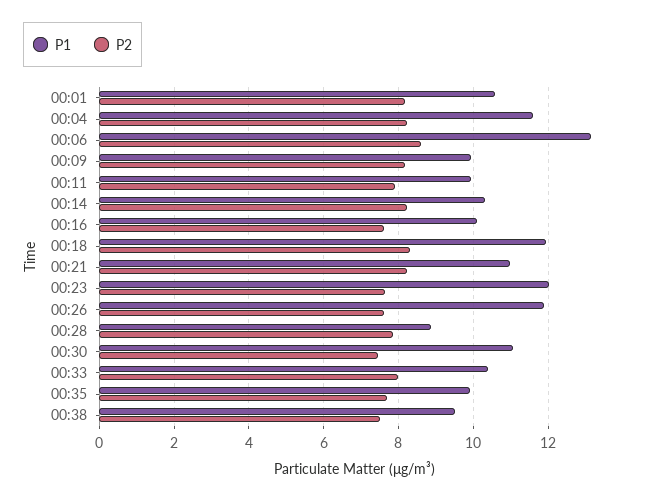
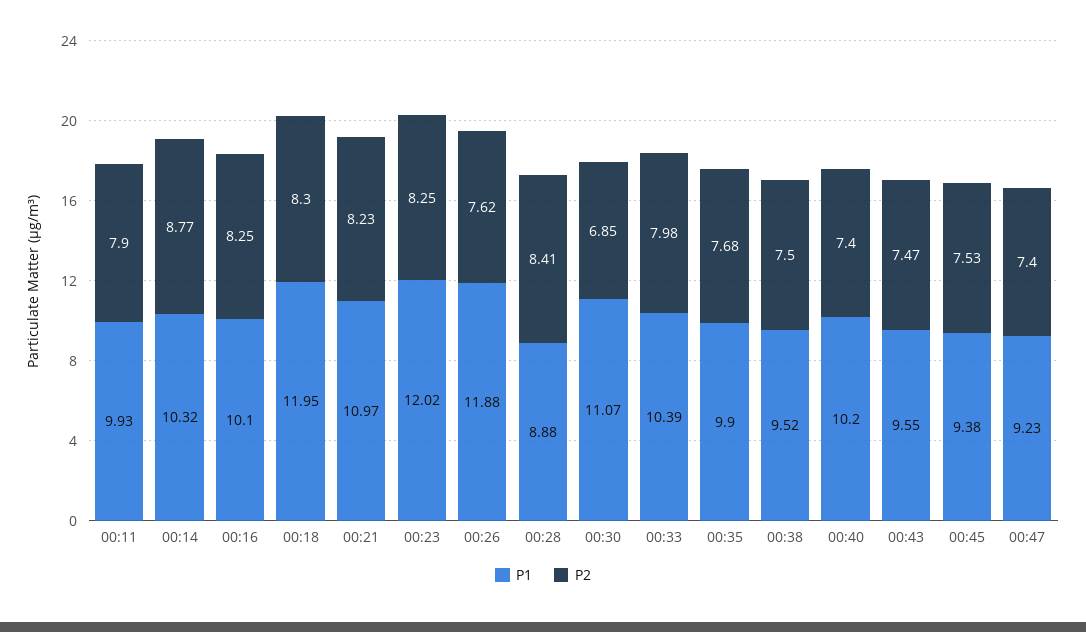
P1, 00:01: 10.6 -> none
P2, 00:01: 8.2 -> none
P1, 00:04: 11.6 -> none
P2, 00:04: 8.2 -> none
P1, 00:06: 13.2 -> none
P2, 00:06: 8.6 -> none
P1, 00:09: 10 -> none
P2, 00:09: 8.2 -> none
P2, 00:14: 8.2 -> 8.77
P2, 00:16: 7.6 -> 8.25
P2, 00:23: 7.6 -> 8.25
P2, 00:28: 7.8 -> 8.41
P2, 00:30: 7.4 -> 6.85
P1, 00:40: none -> 10.2
P2, 00:40: none -> 7.4
P1, 00:43: none -> 9.55
P2, 00:43: none -> 7.47
P1, 00:45: none -> 9.38
P2, 00:45: none -> 7.53
P1, 00:47: none -> 9.23
P2, 00:47: none -> 7.4

